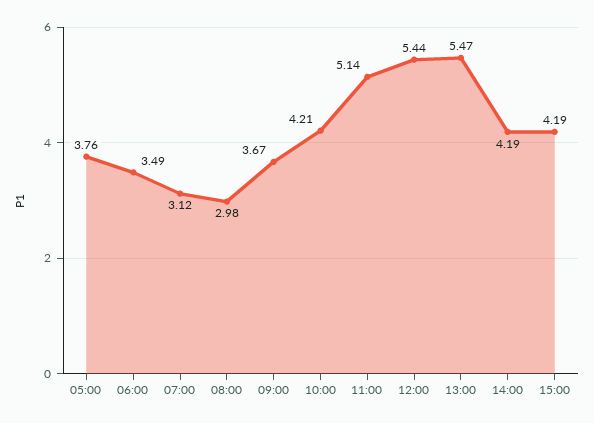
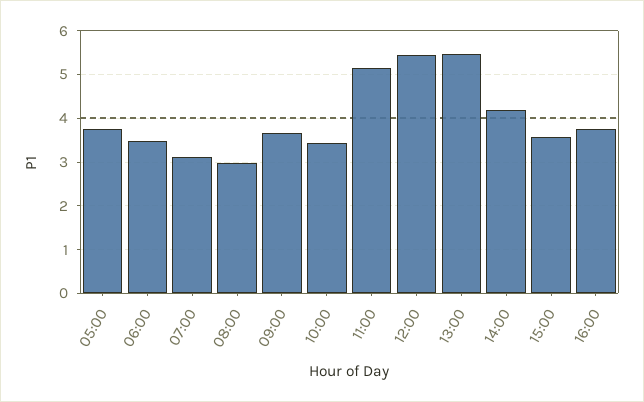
10:00: 4.21 -> 3.4
15:00: 4.19 -> 3.6
16:00: none -> 3.8

